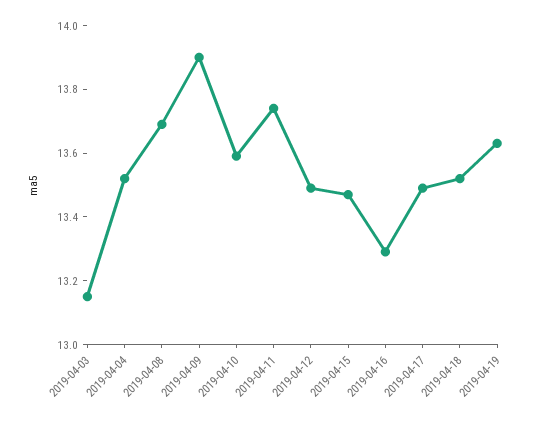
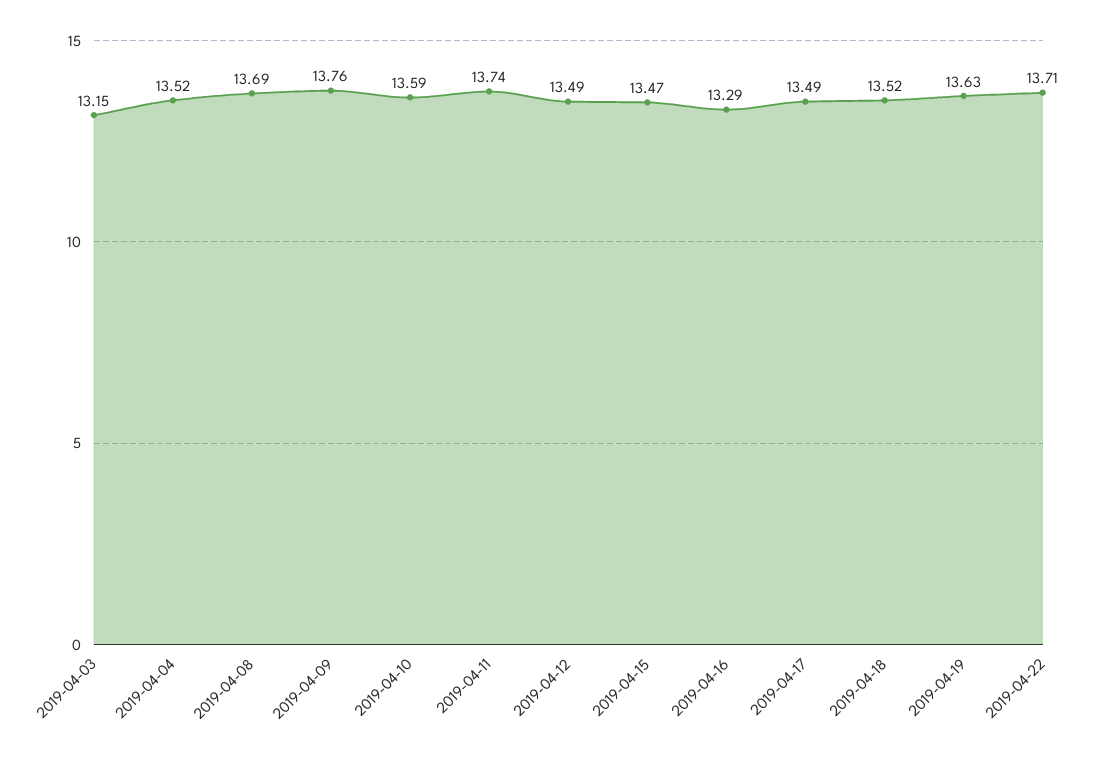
2019-04-09: 13.9 -> 13.76
2019-04-22: none -> 13.71

